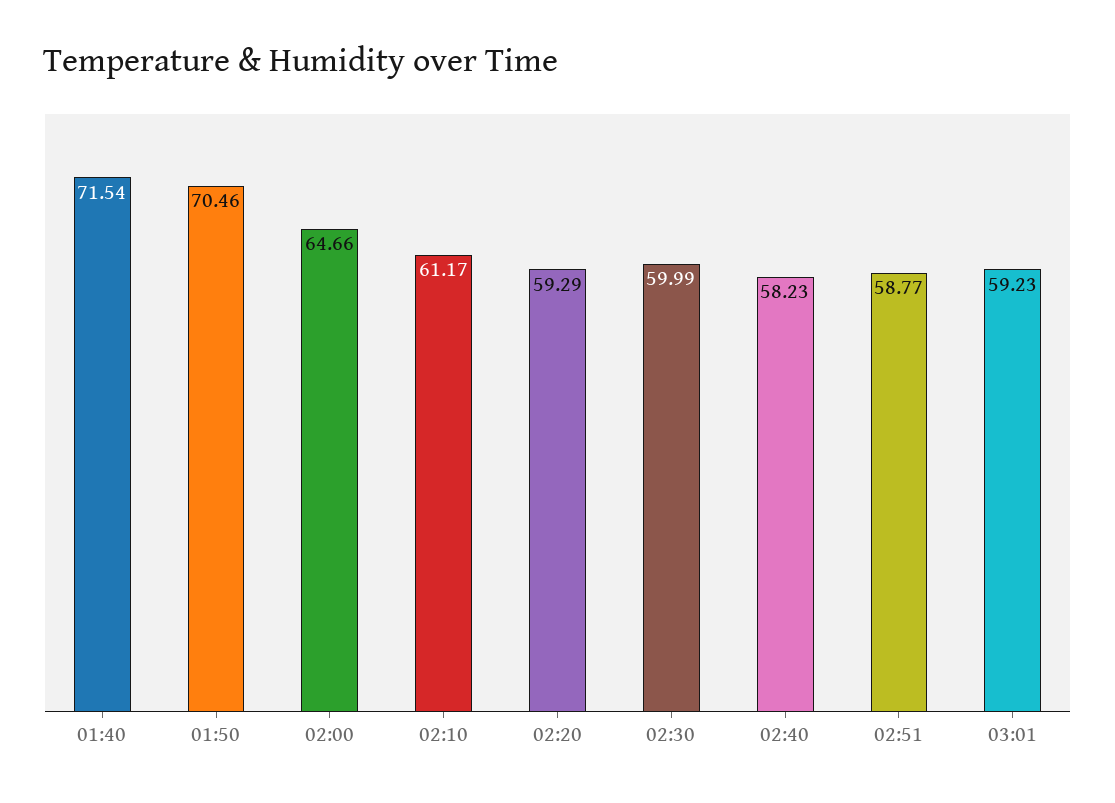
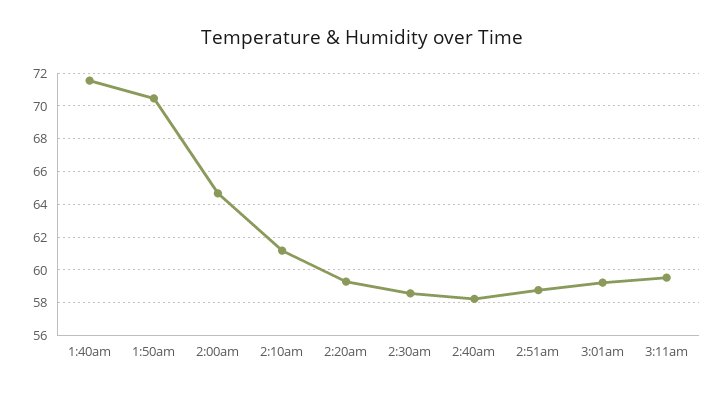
02:30: 59.99 -> 58.5
3:11am: none -> 59.5

